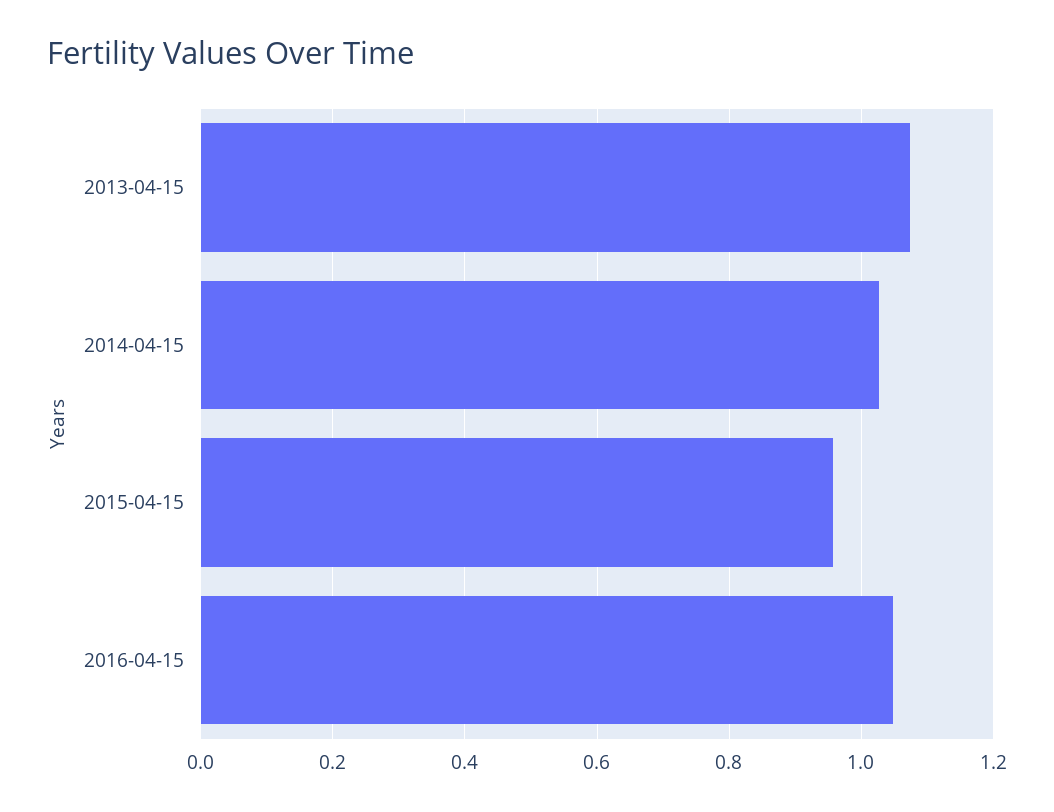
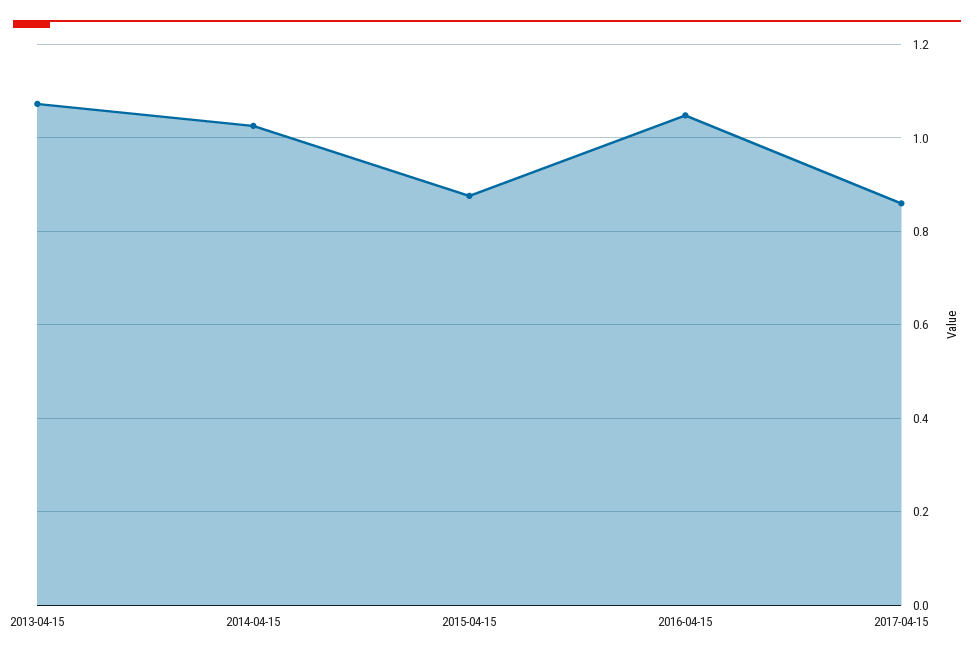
2015-04-15: 0.96 -> 0.88
2017-04-15: none -> 0.86

